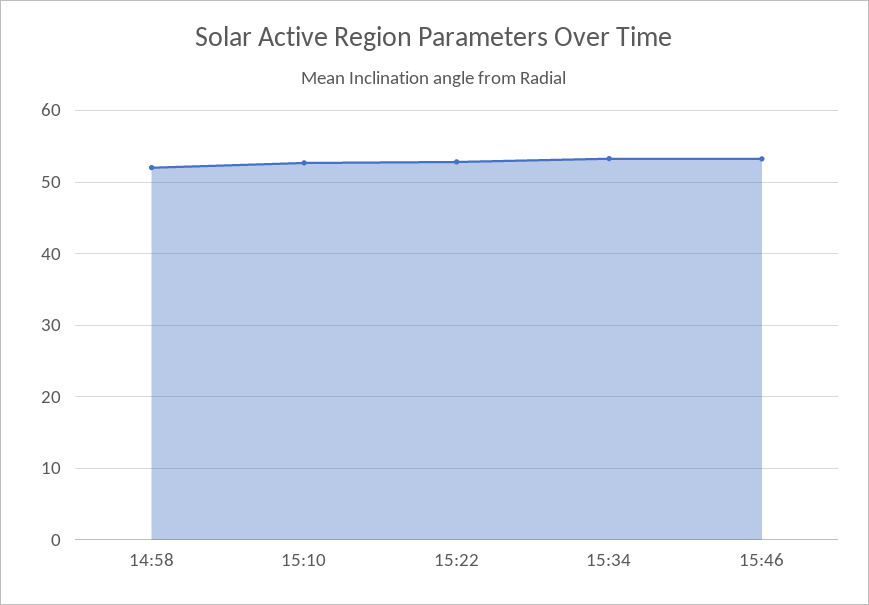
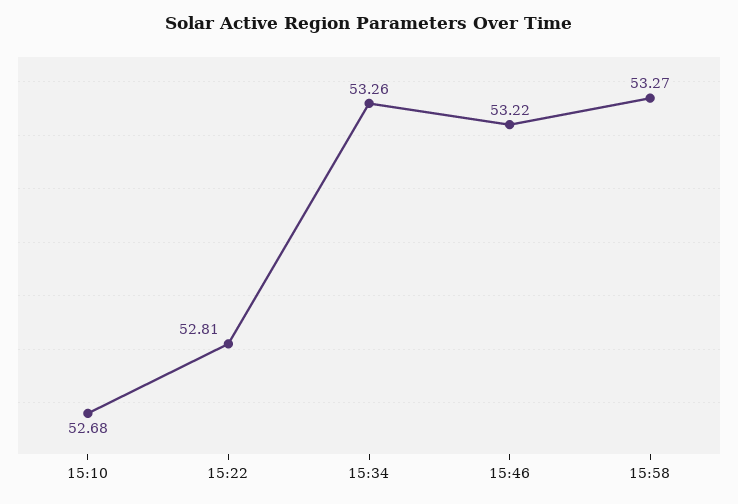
14:58: 52 -> none
15:58: none -> 53.27

